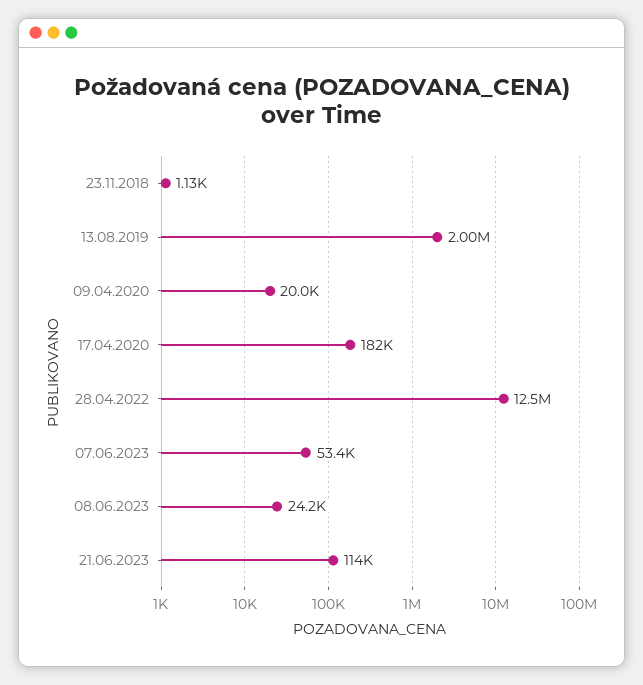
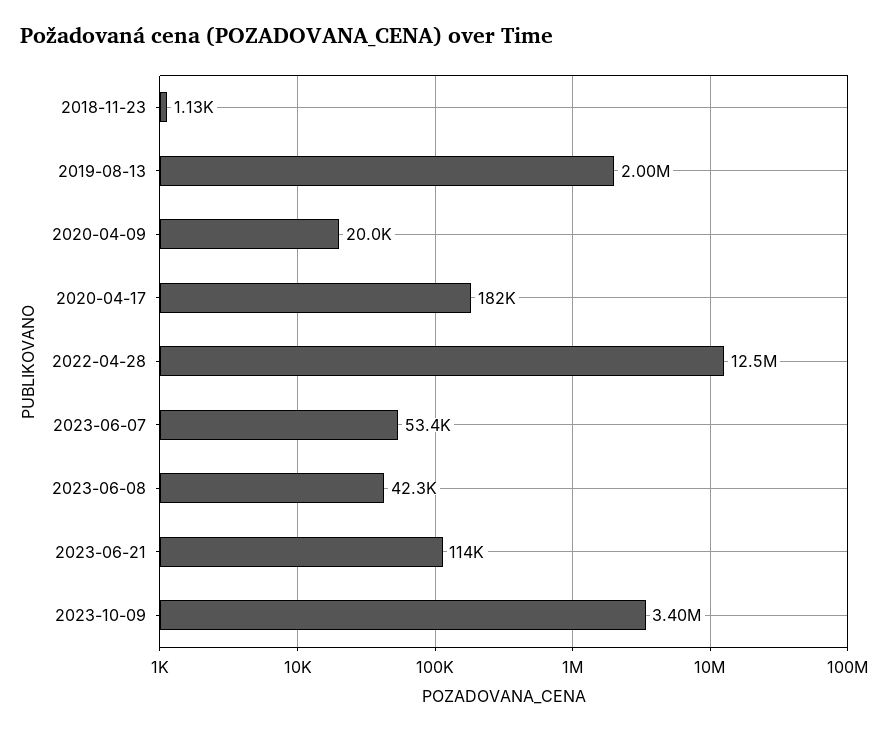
08.06.2023: 24200 -> 42300
2023-10-09: none -> 3400000

